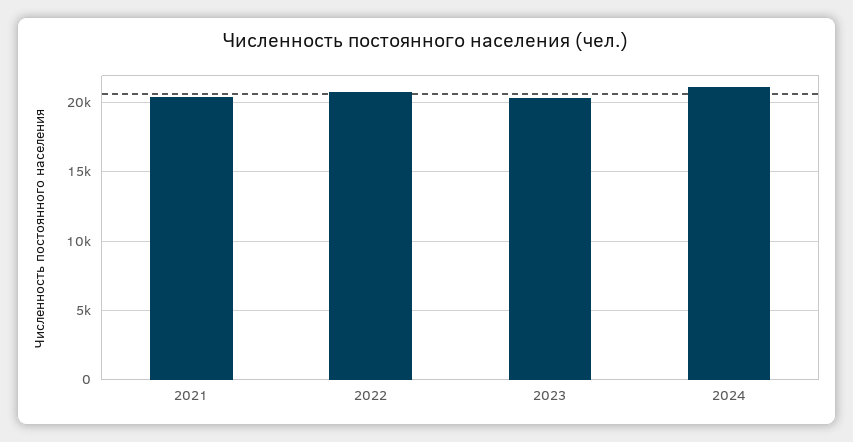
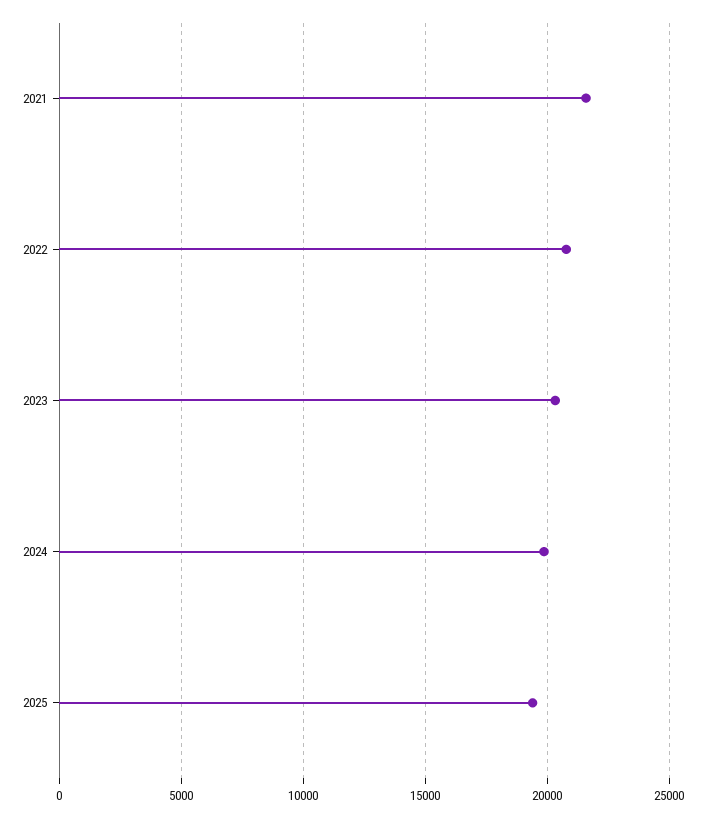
2021: 20500 -> 21500
2024: 21000 -> 20000
2025: none -> 19500

